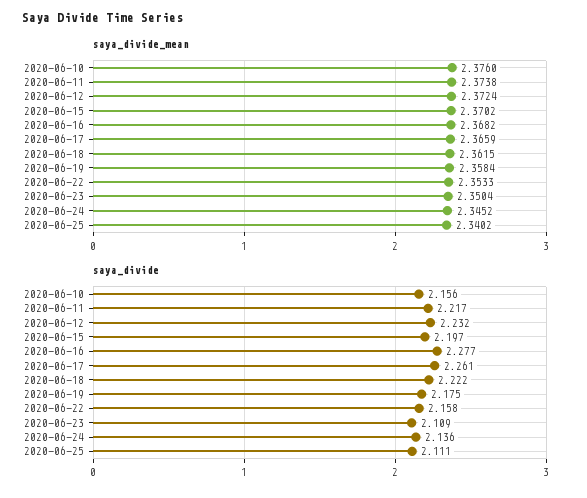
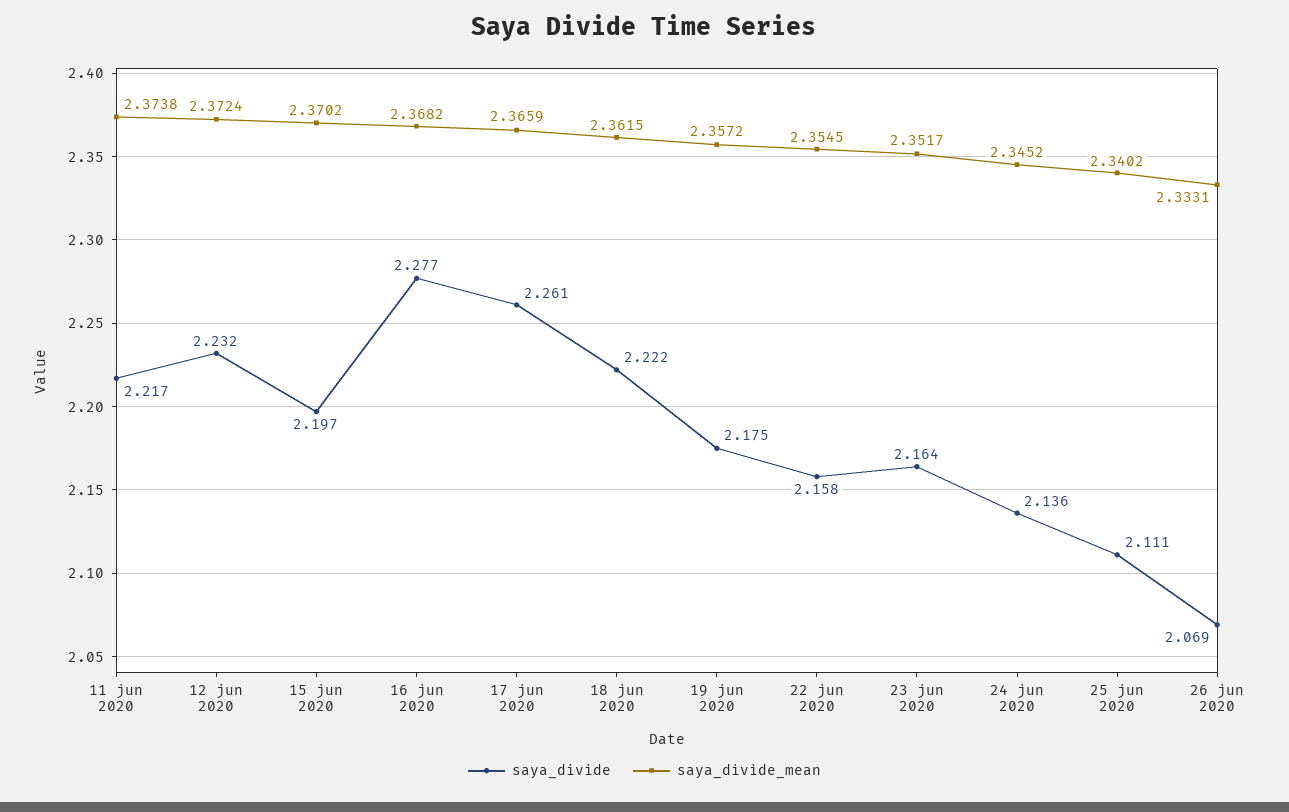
saya_divide_mean, 2020-06-10: 2.376 -> none
saya_divide_mean, 2020-06-19: 2.3584 -> 2.3572
saya_divide_mean, 2020-06-22: 2.3533 -> 2.3545
saya_divide_mean, 2020-06-23: 2.3504 -> 2.3517
saya_divide, 2020-06-10: 2.156 -> none
saya_divide, 2020-06-23: 2.109 -> 2.164
saya_divide, 26 jun 2020: none -> 2.069
saya_divide_mean, 26 jun 2020: none -> 2.3331

